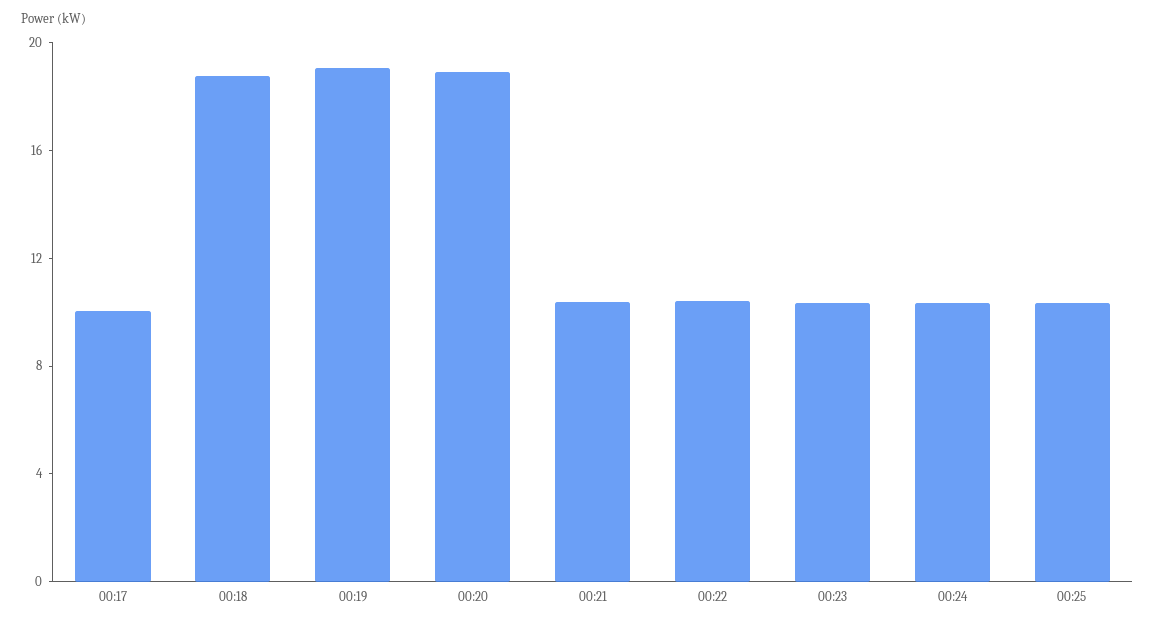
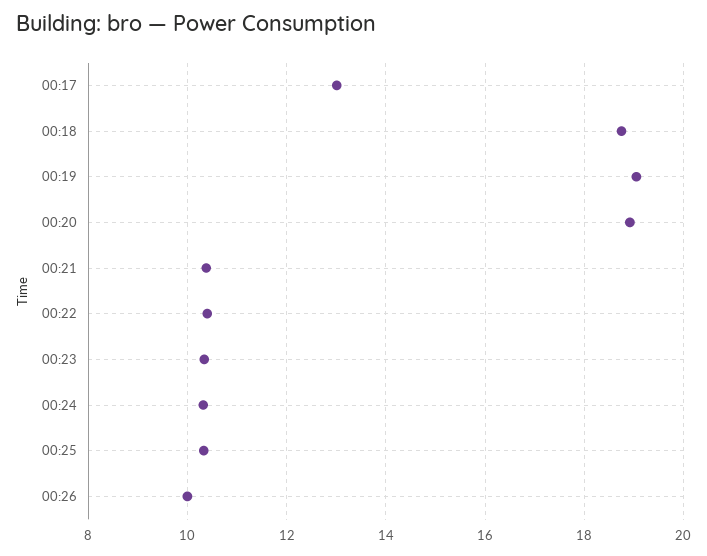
00:17: 10 -> 13
00:26: none -> 10

